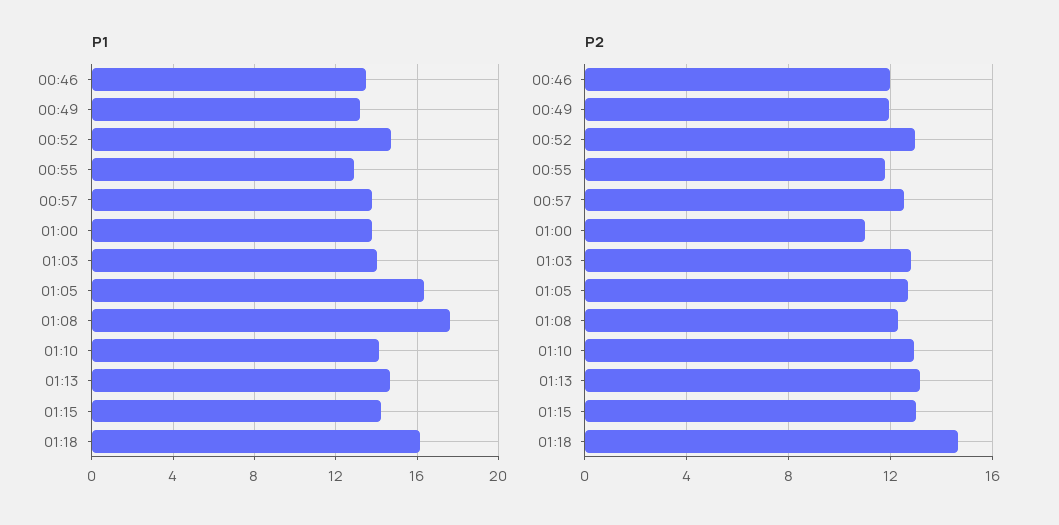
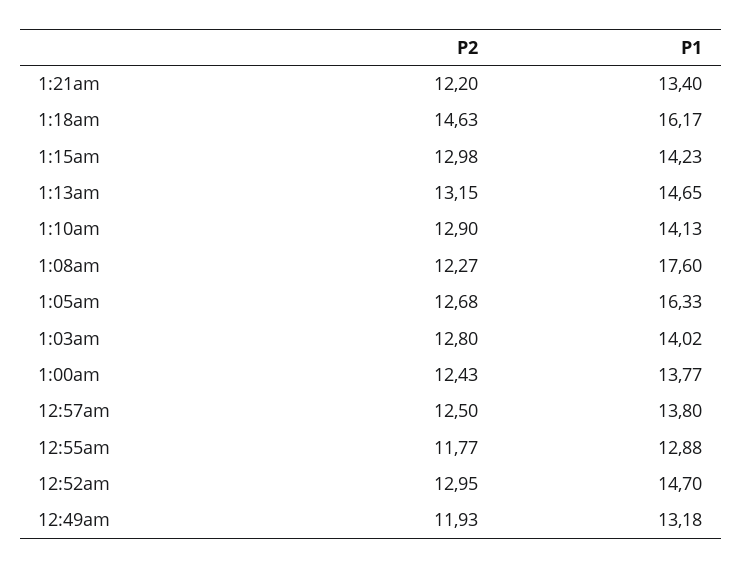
P1, 00:46: 13.5 -> none
P2, 00:46: 12 -> none
P2, 01:00: 11 -> 12.43
P2, 1:21am: none -> 12.2
P1, 1:21am: none -> 13.4

